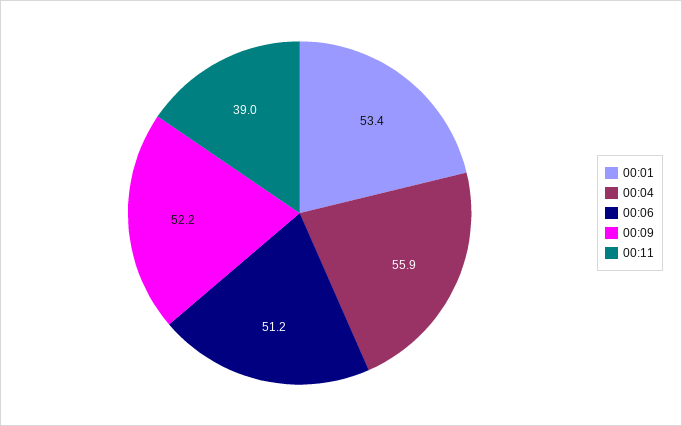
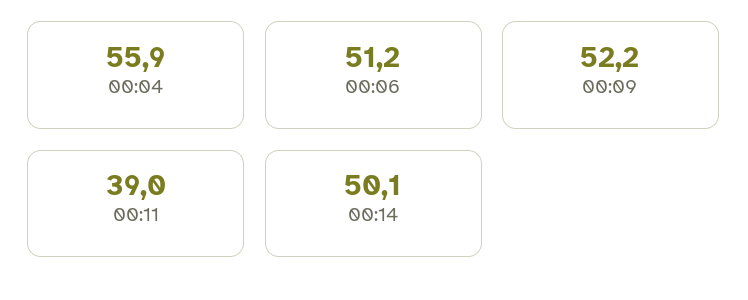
00:01: 53.4 -> none
00:14: none -> 50.1

